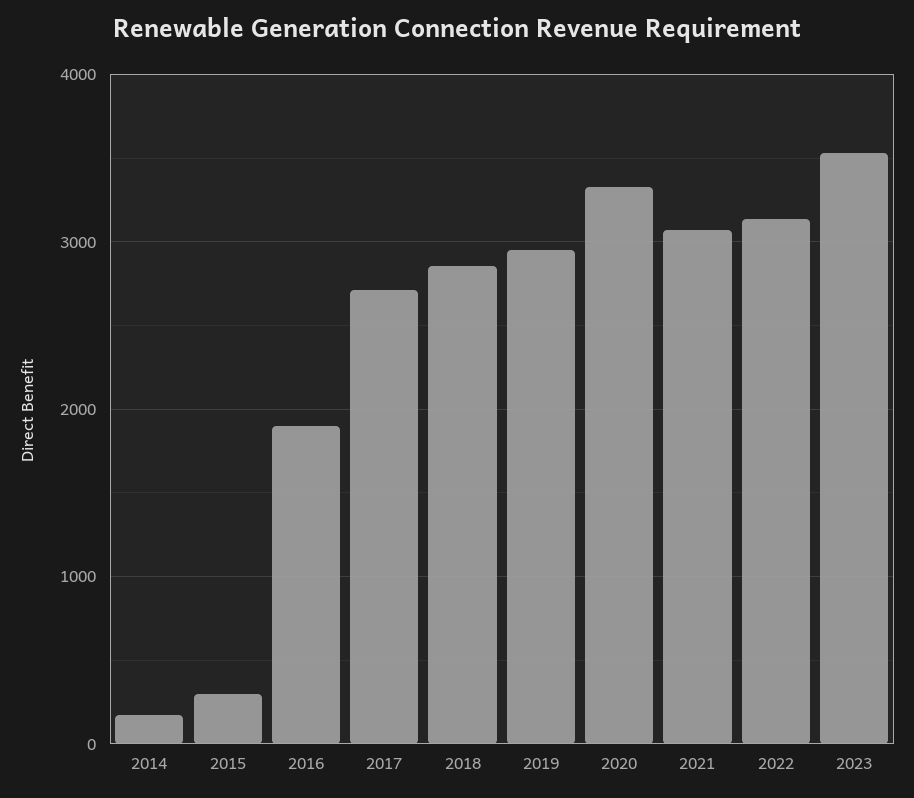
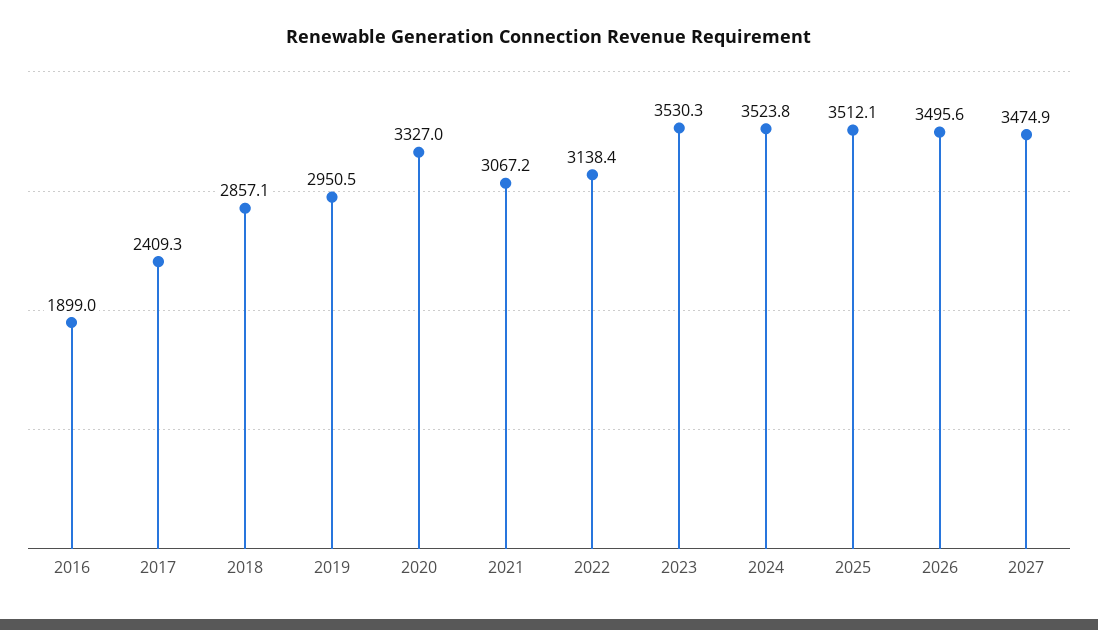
2014: 200 -> none
2015: 300 -> none
2017: 2700 -> 2409.3
2024: none -> 3523.8
2025: none -> 3512.1
2026: none -> 3495.6
2027: none -> 3474.9

